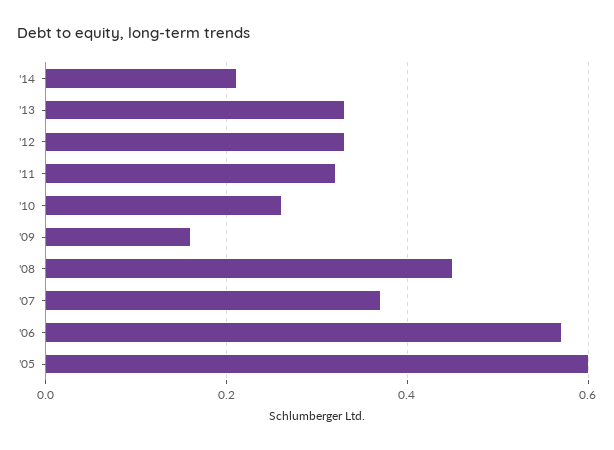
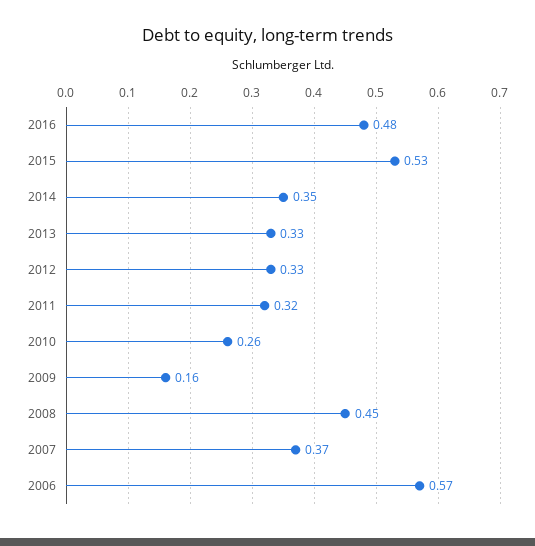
'14: 0.2 -> 0.35
'05: 0.6 -> none
2016: none -> 0.48
2015: none -> 0.53

